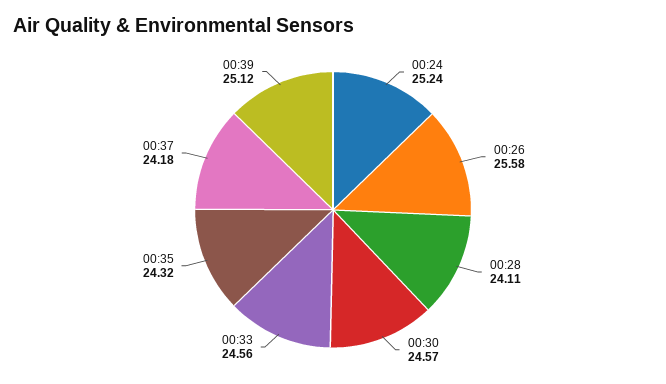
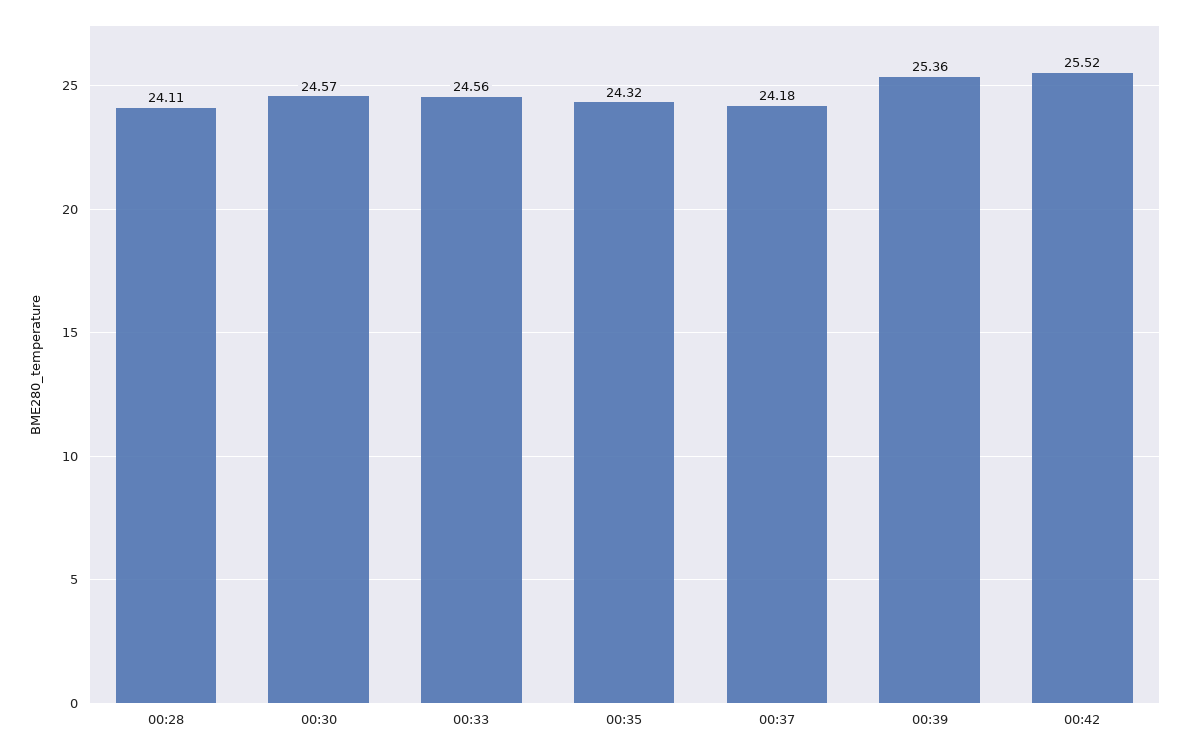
00:24: 25.24 -> none
00:26: 25.58 -> none
00:39: 25.12 -> 25.36
00:42: none -> 25.52

